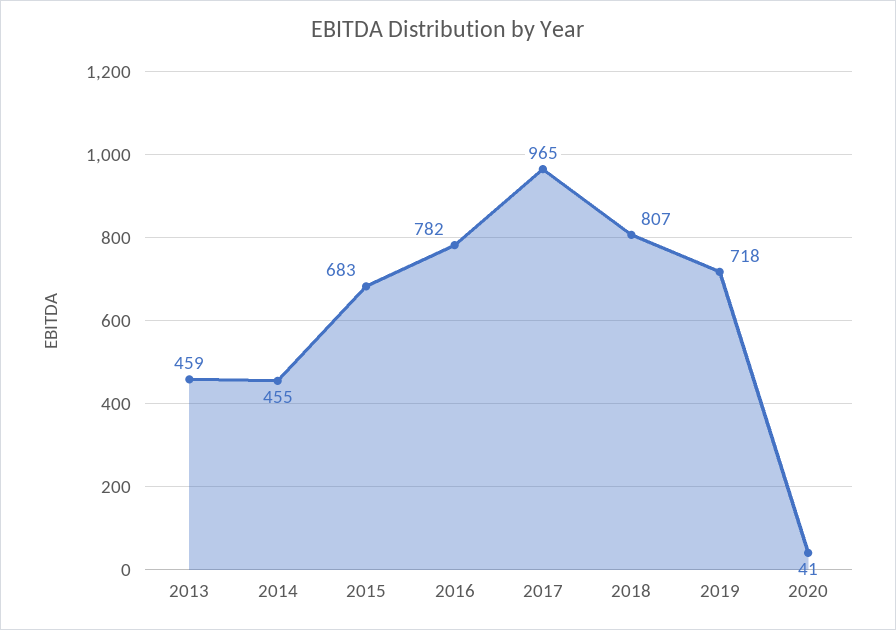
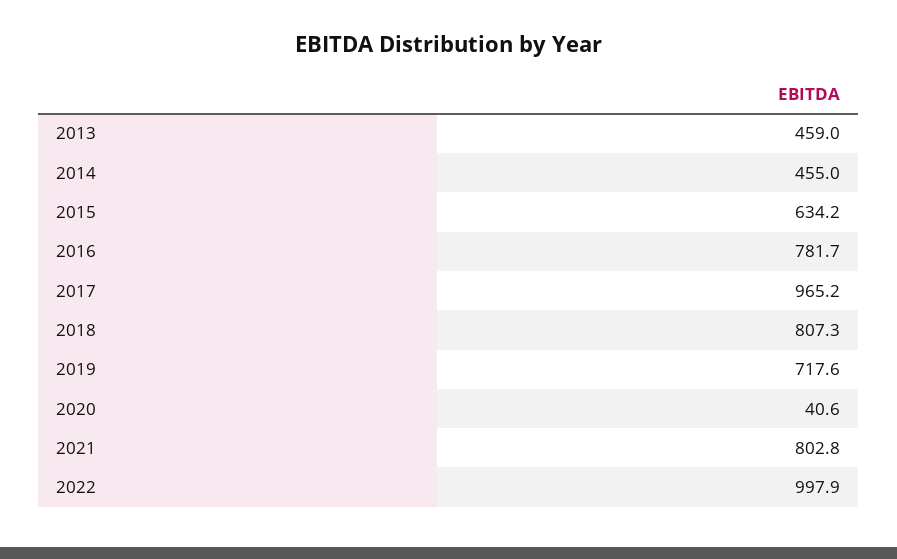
2015: 683 -> 634.2
2021: none -> 802.8
2022: none -> 997.9

